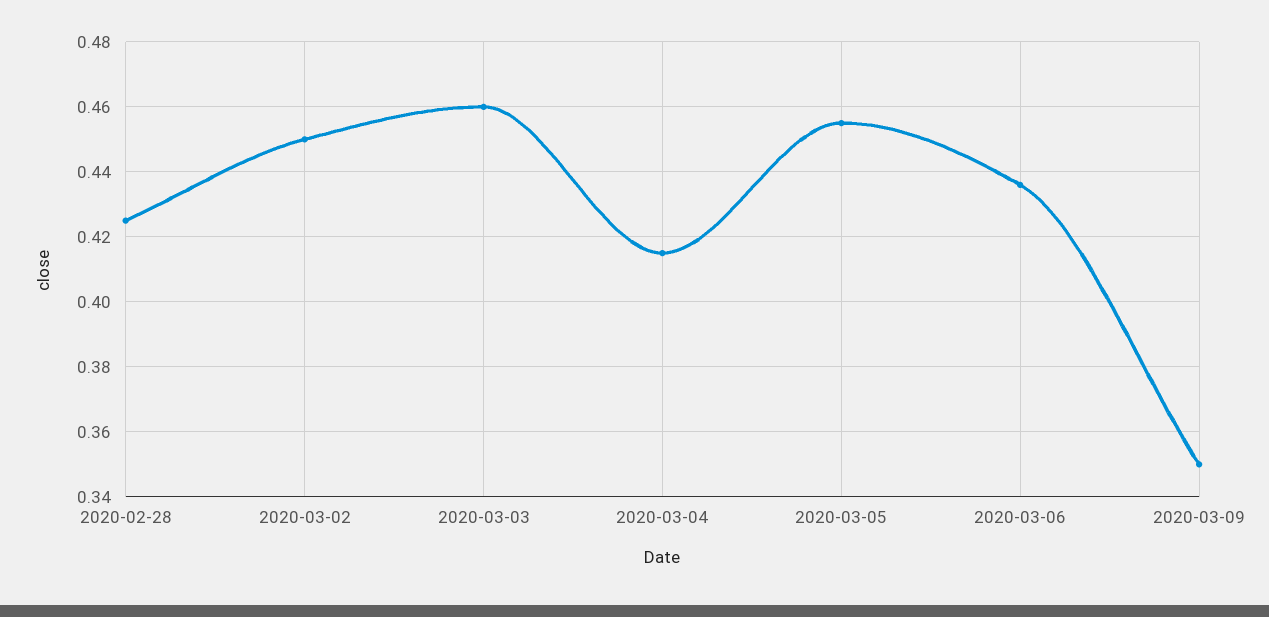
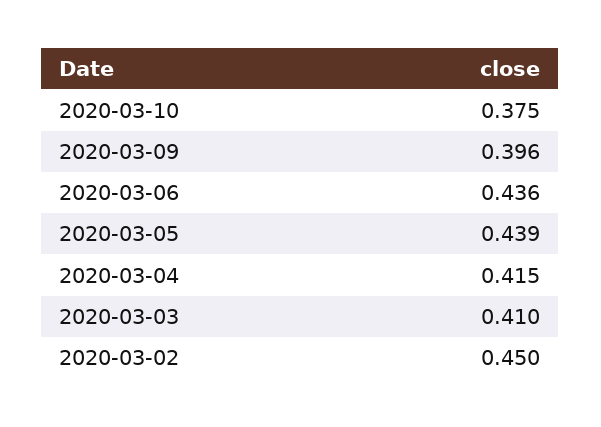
2020-02-28: 0.425 -> none
2020-03-03: 0.46 -> 0.41
2020-03-05: 0.455 -> 0.439
2020-03-09: 0.35 -> 0.396
2020-03-10: none -> 0.375

